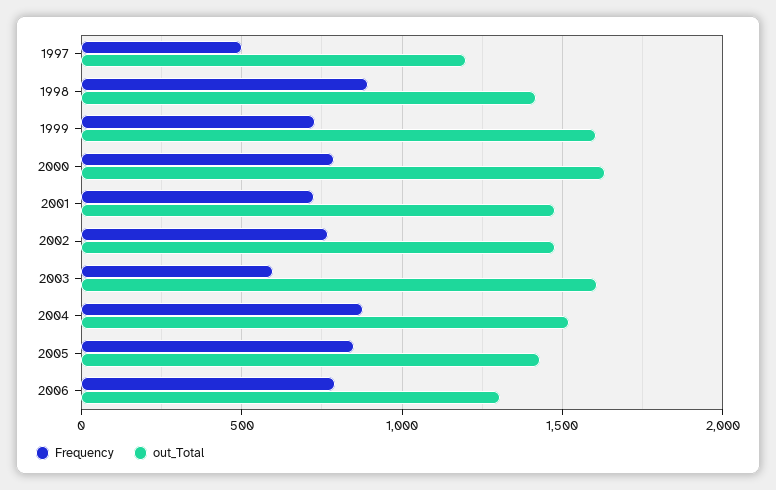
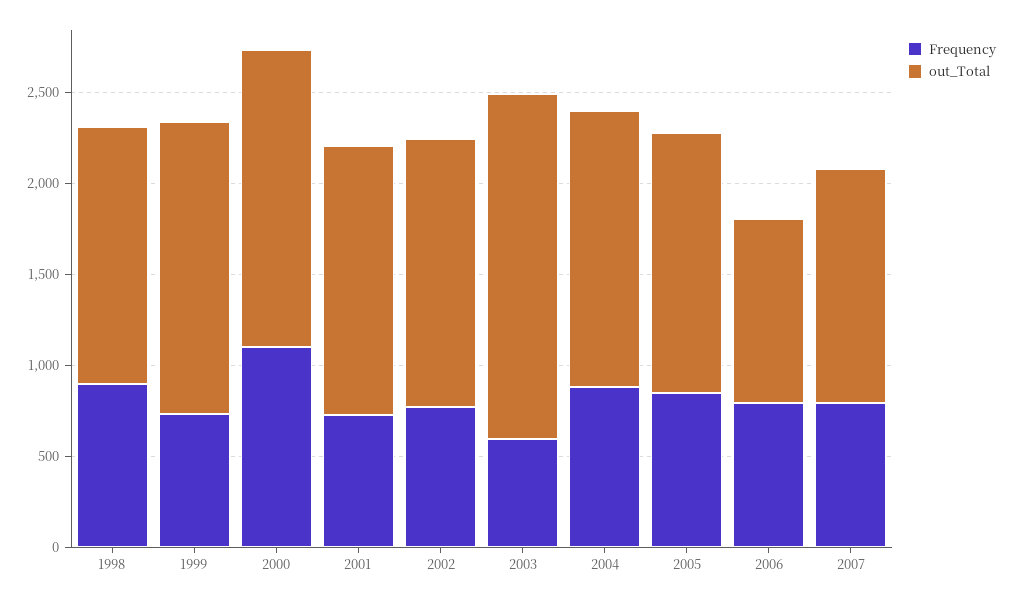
Frequency, 1997: 500 -> none
out_Total, 1997: 1200 -> none
Frequency, 2000: 800 -> 1100
out_Total, 2003: 1600 -> 1900
out_Total, 2006: 1300 -> 1000
Frequency, 2007: none -> 800
out_Total, 2007: none -> 1300

